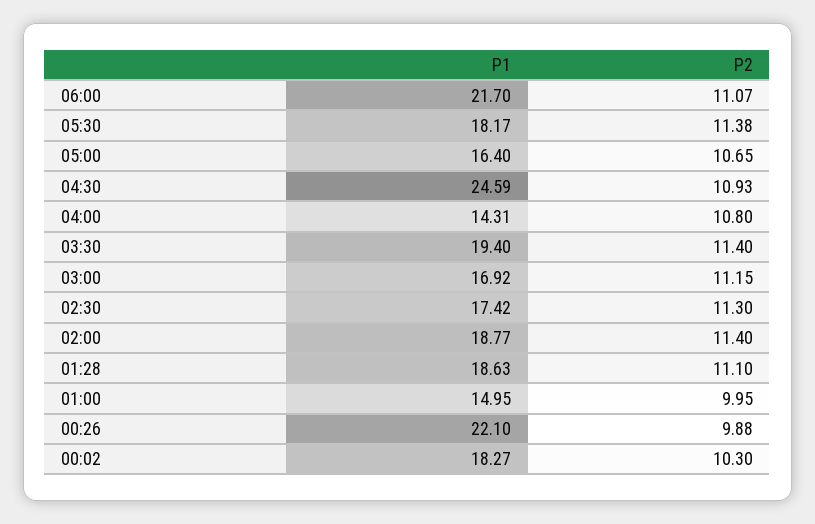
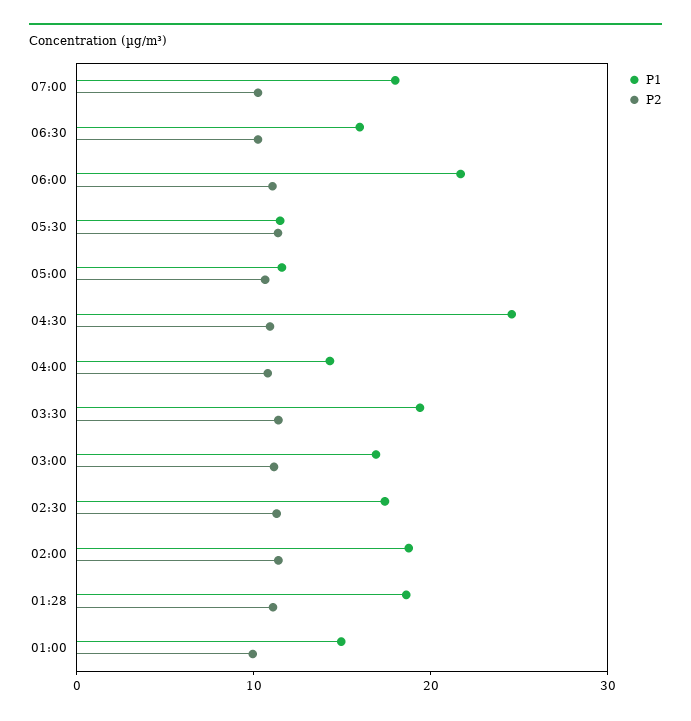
P1, 05:30: 18.17 -> 12
P1, 05:00: 16.4 -> 12
P1, 00:26: 22.1 -> none
P2, 00:26: 9.88 -> none
P1, 00:02: 18.27 -> none
P2, 00:02: 10.3 -> none
P1, 07:00: none -> 18
P2, 07:00: none -> 10
P1, 06:30: none -> 16
P2, 06:30: none -> 10

